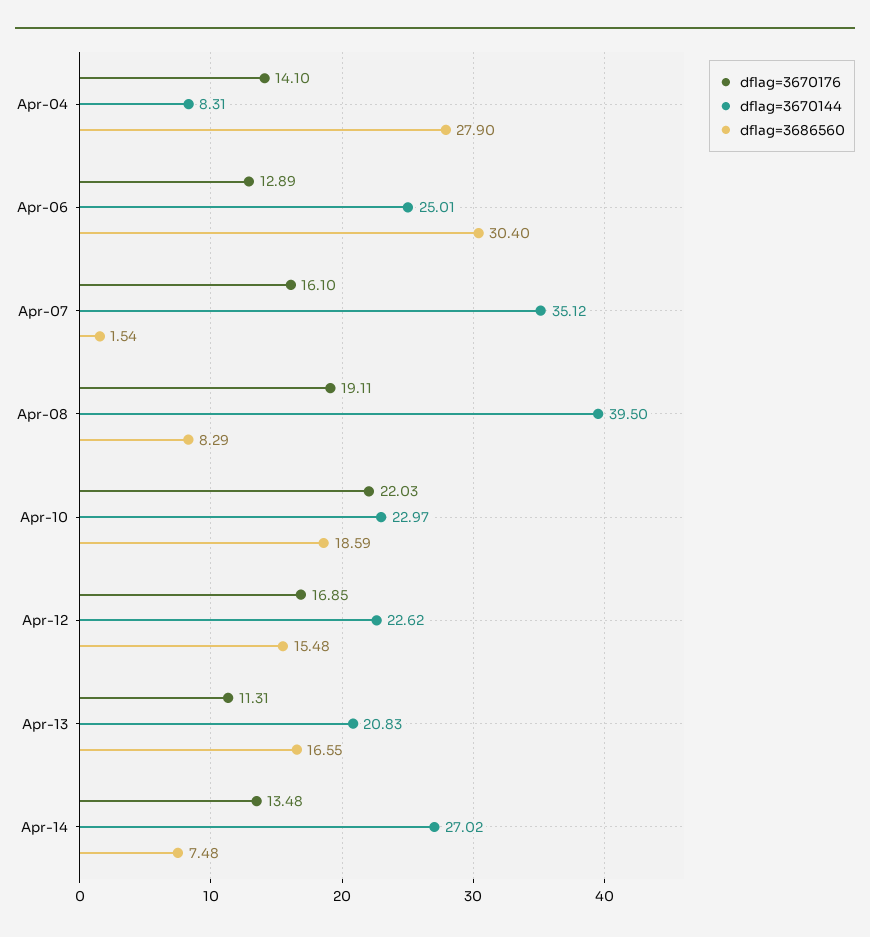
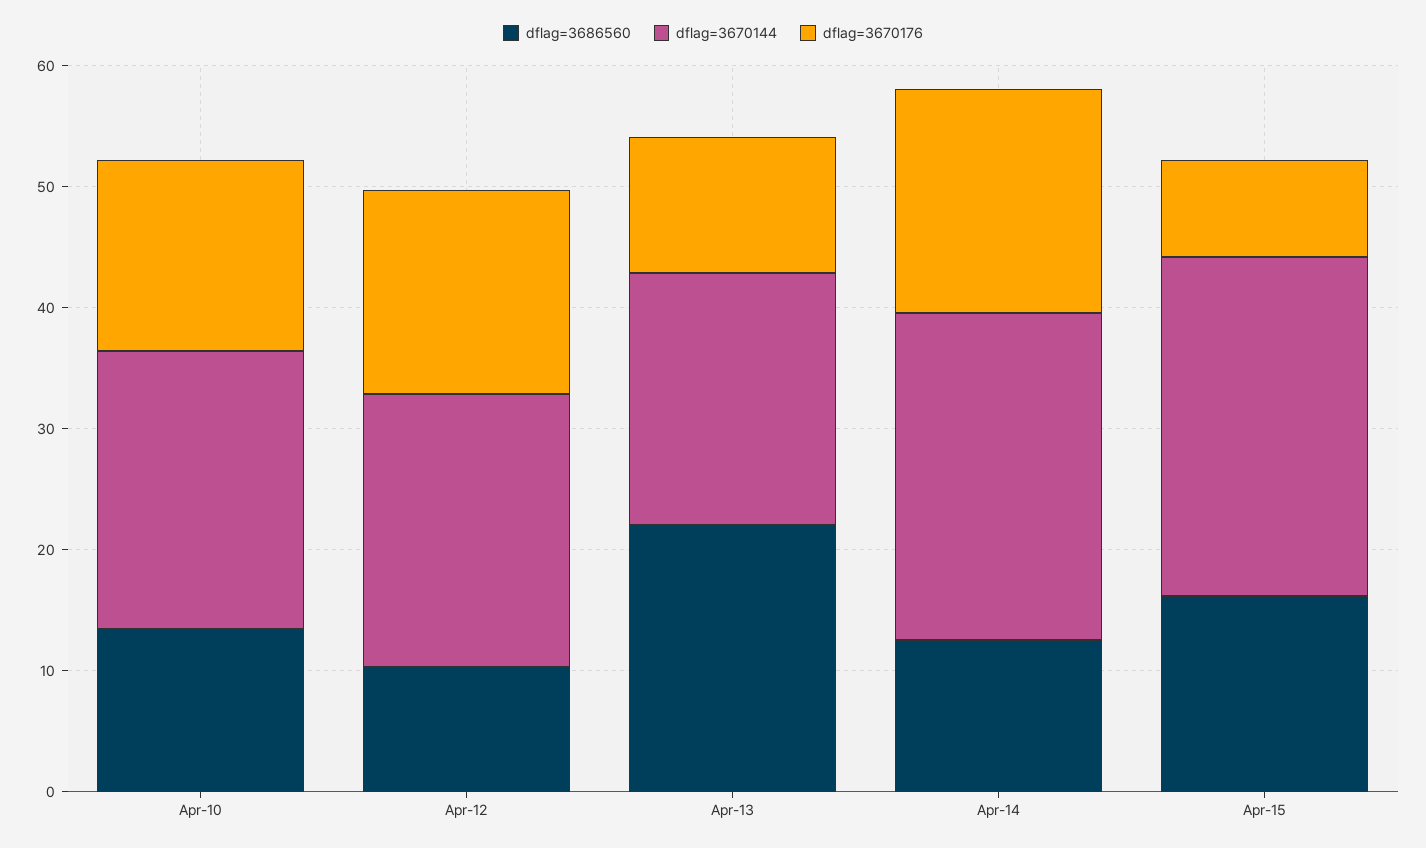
dflag=3670176, Apr-04: 14.1 -> none
dflag=3670144, Apr-04: 8.31 -> none
dflag=3686560, Apr-04: 27.9 -> none
dflag=3670176, Apr-06: 12.89 -> none
dflag=3670144, Apr-06: 25.01 -> none
dflag=3686560, Apr-06: 30.4 -> none
dflag=3670176, Apr-07: 16.1 -> none
dflag=3670144, Apr-07: 35.12 -> none
dflag=3686560, Apr-07: 1.54 -> none
dflag=3670176, Apr-08: 19.11 -> none
dflag=3670144, Apr-08: 39.5 -> none
dflag=3686560, Apr-08: 8.29 -> none
dflag=3670176, Apr-10: 22.03 -> 16
dflag=3686560, Apr-10: 18.59 -> 14
dflag=3686560, Apr-12: 15.48 -> 10
dflag=3686560, Apr-13: 16.55 -> 22
dflag=3670176, Apr-14: 13.48 -> 18
dflag=3686560, Apr-14: 7.48 -> 12
dflag=3686560, Apr-15: none -> 16
dflag=3670144, Apr-15: none -> 28
dflag=3670176, Apr-15: none -> 8

